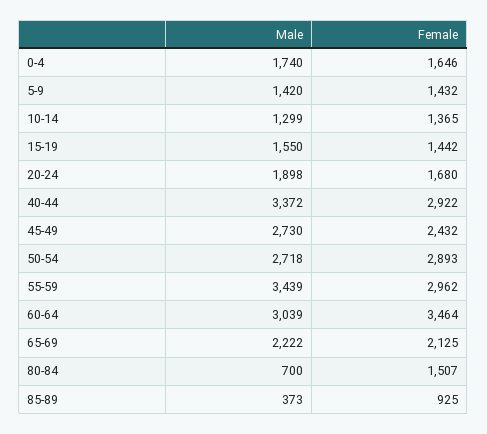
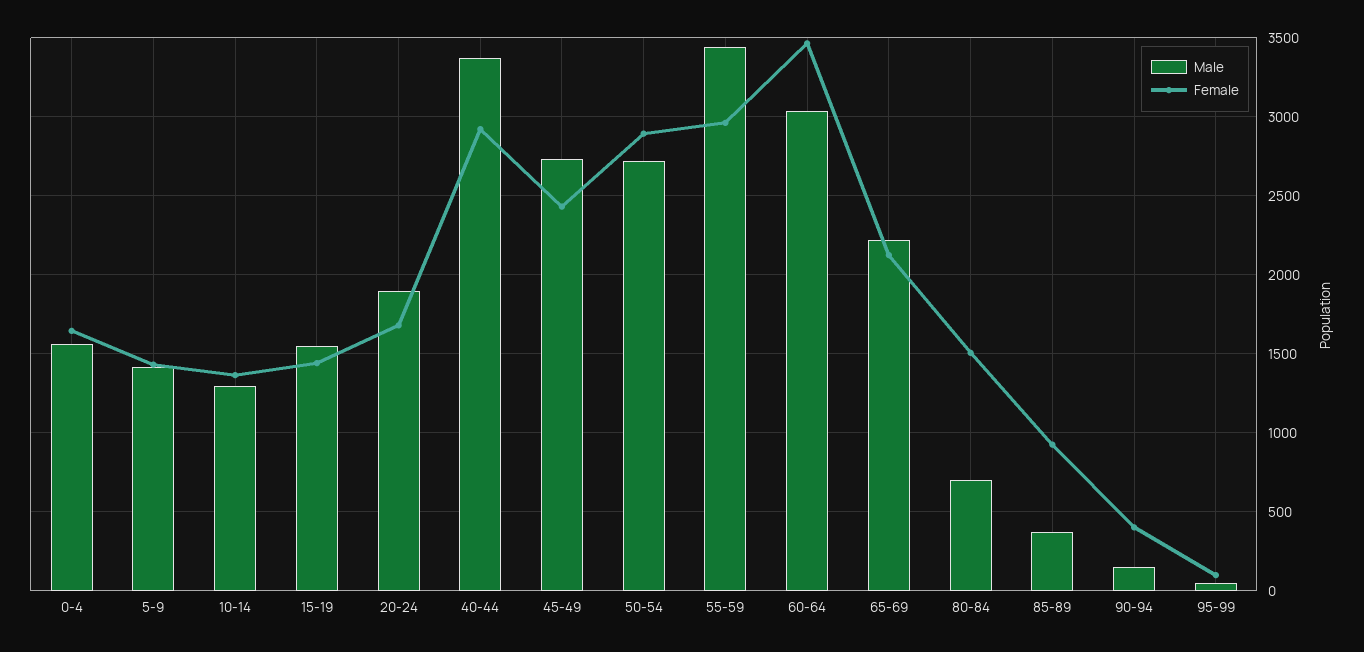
Male, 0-4: 1740 -> 1550
Male, 90-94: none -> 150
Female, 90-94: none -> 400
Male, 95-99: none -> 50
Female, 95-99: none -> 100

